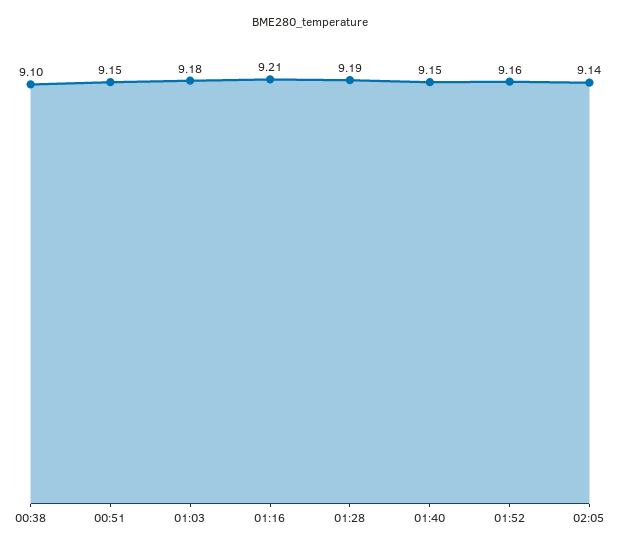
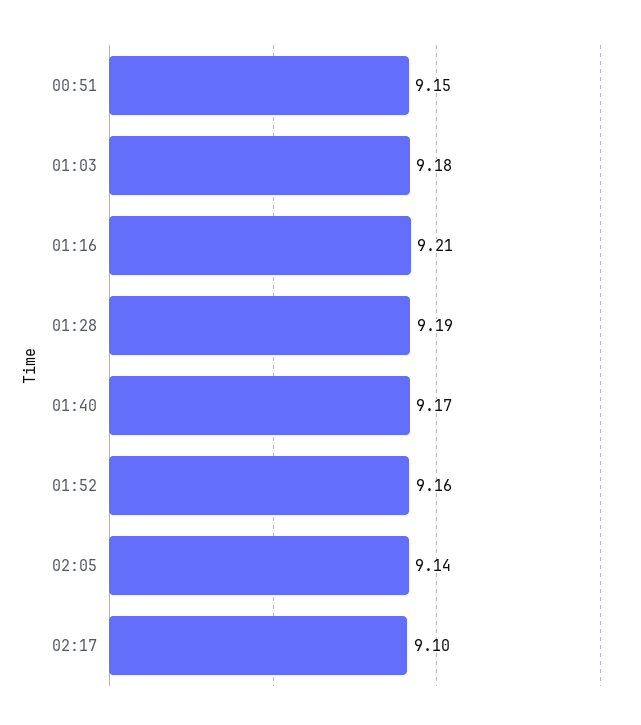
00:38: 9.1 -> none
01:40: 9.15 -> 9.17
02:17: none -> 9.1

